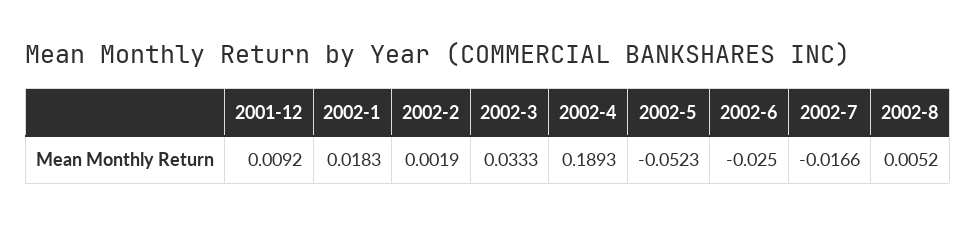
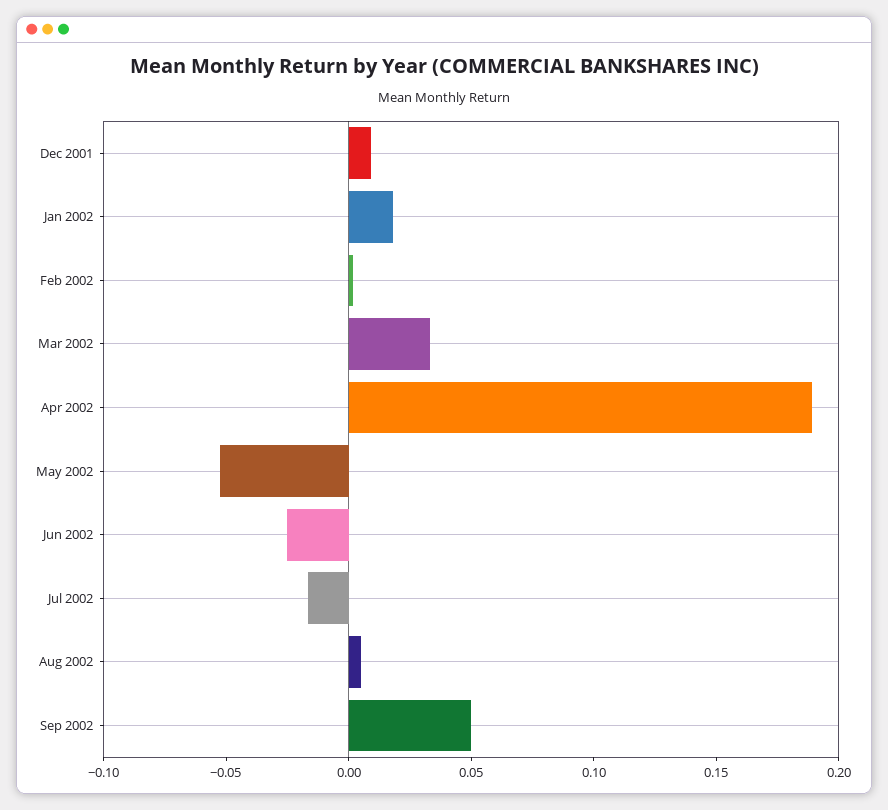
Sep 2002: none -> 0.05

